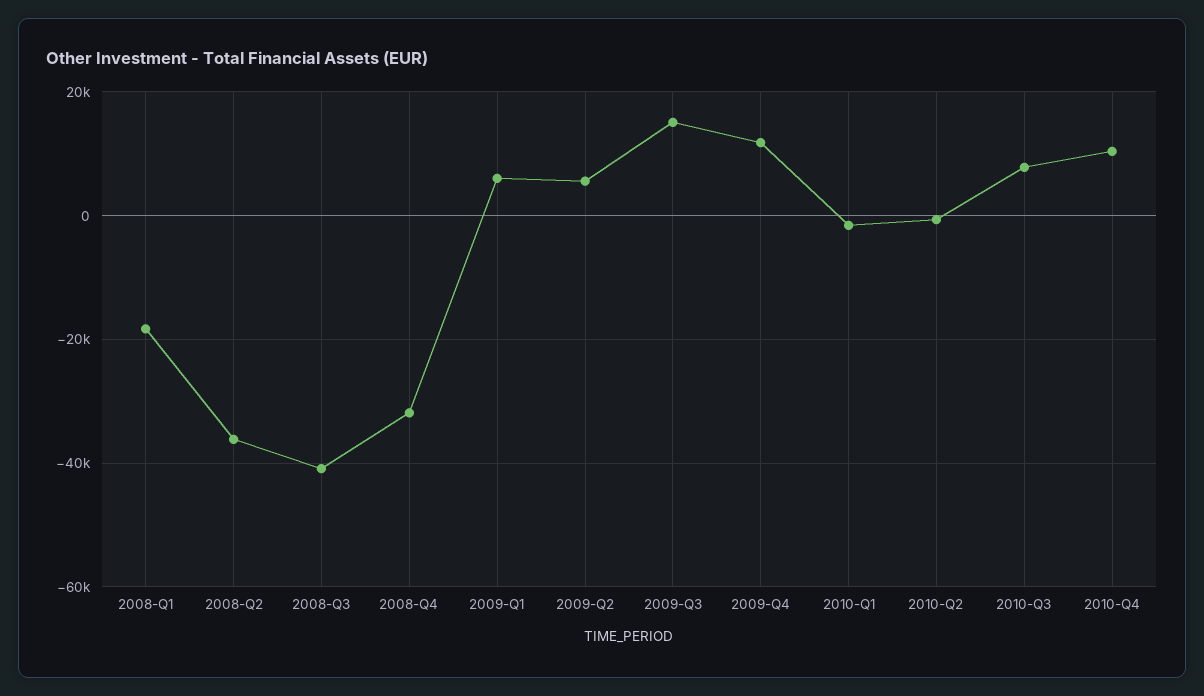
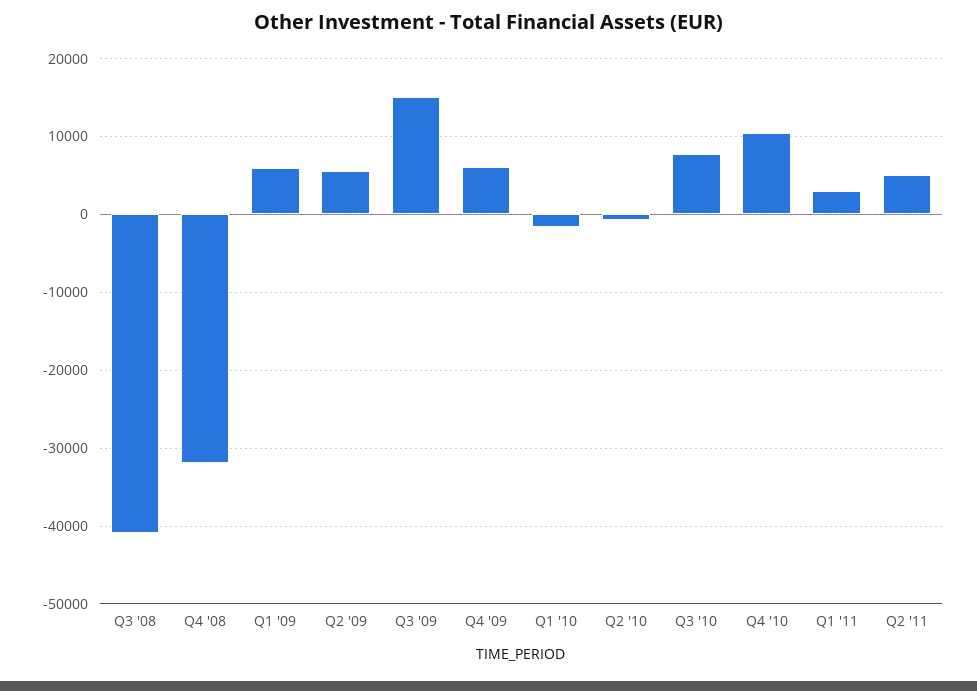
2008-Q1: -18000 -> none
2008-Q2: -36000 -> none
2009-Q4: 12000 -> 6000
Q1 '11: none -> 3000
Q2 '11: none -> 5000

